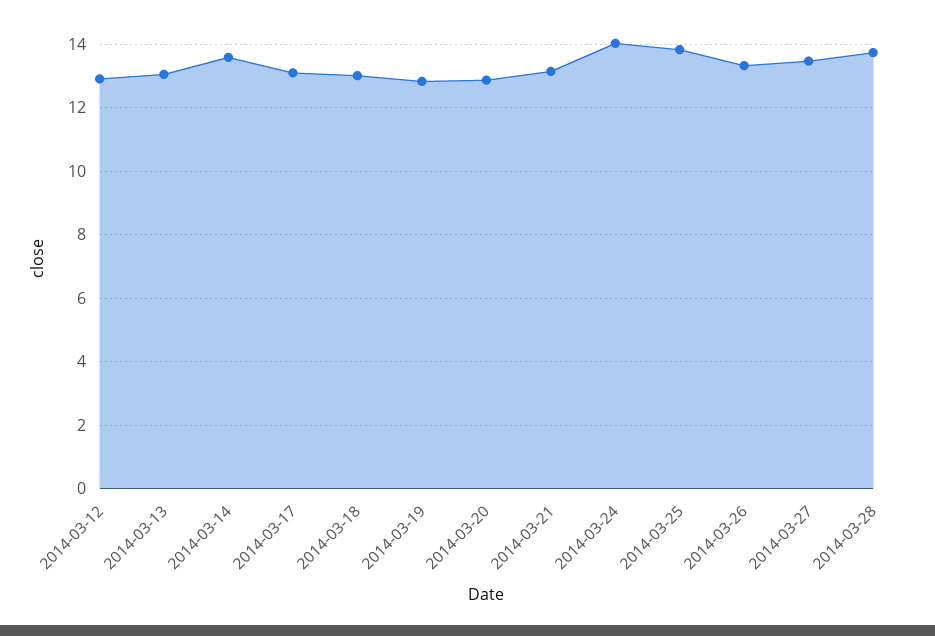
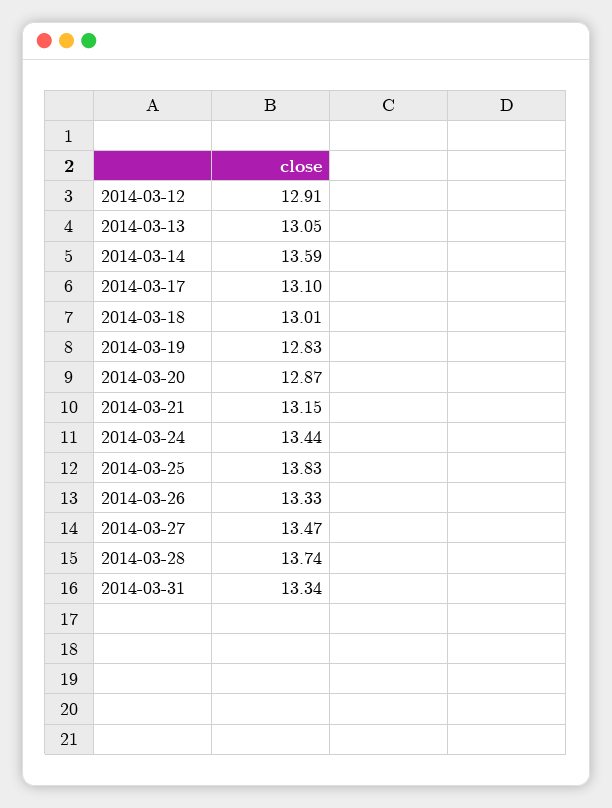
2014-03-24: 14 -> 13.44
2014-03-31: none -> 13.34

